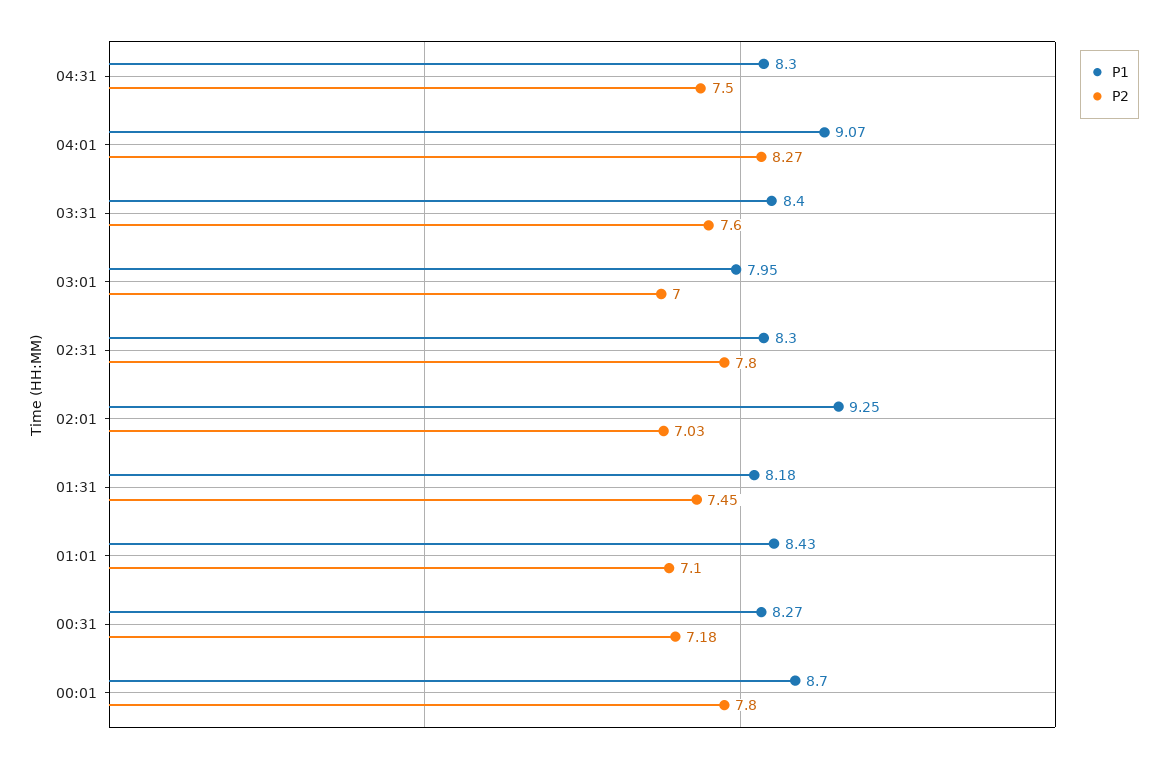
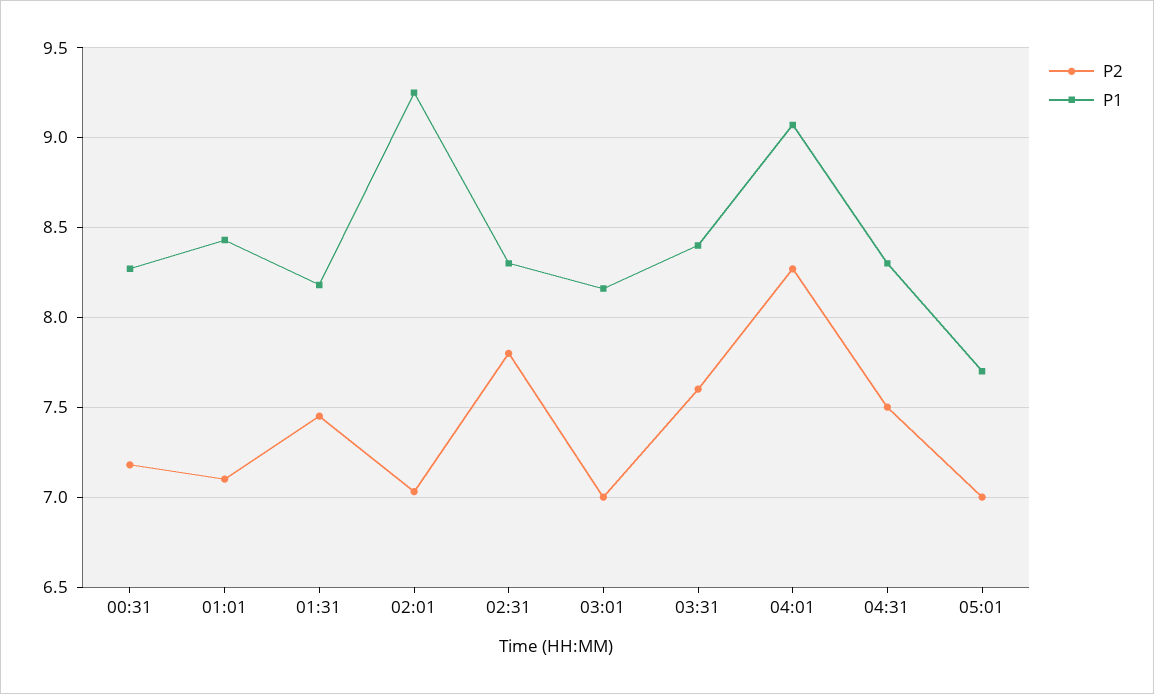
P1, 03:01: 7.95 -> 8.15
P1, 00:01: 8.7 -> none
P2, 00:01: 7.8 -> none
P2, 05:01: none -> 7
P1, 05:01: none -> 7.7

